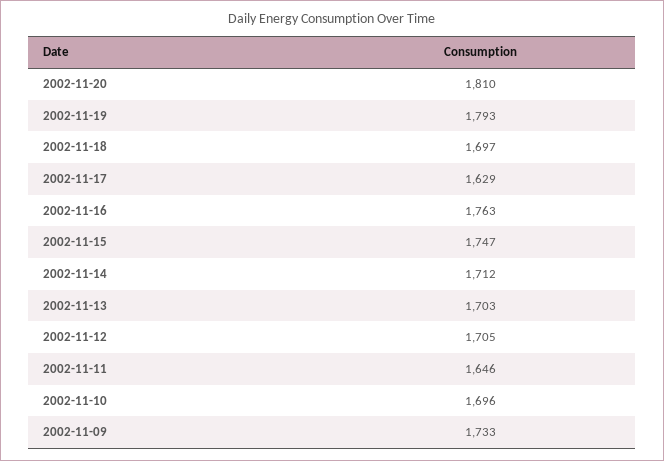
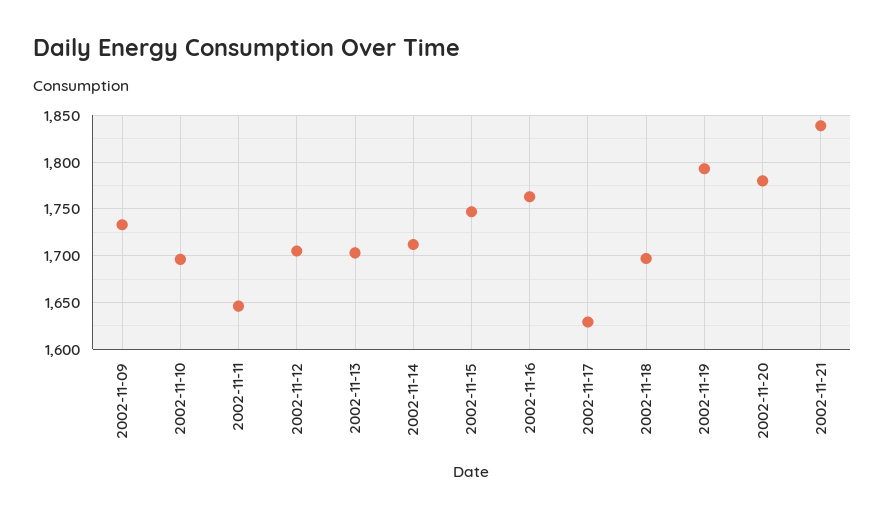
2002-11-20: 1810 -> 1780
2002-11-21: none -> 1840

